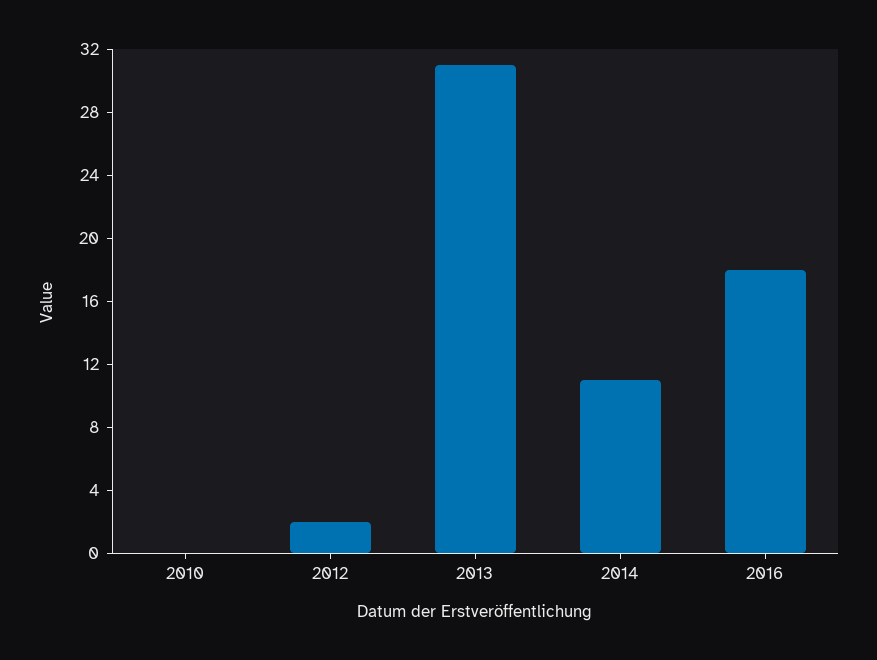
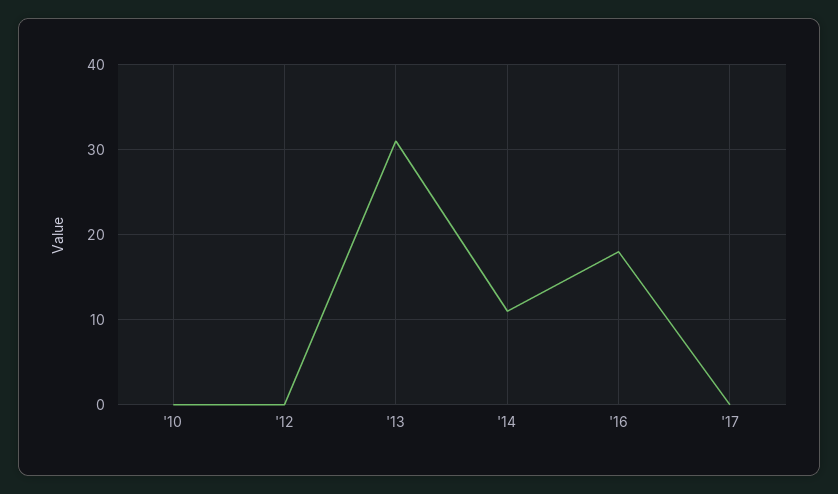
2012: 2 -> 0
'17: none -> 0

